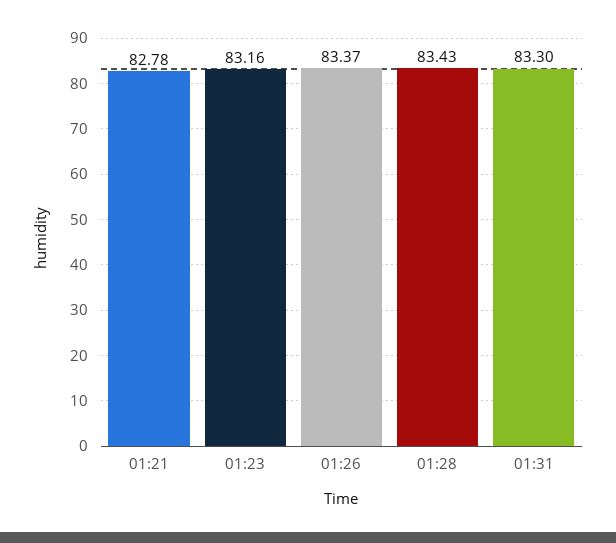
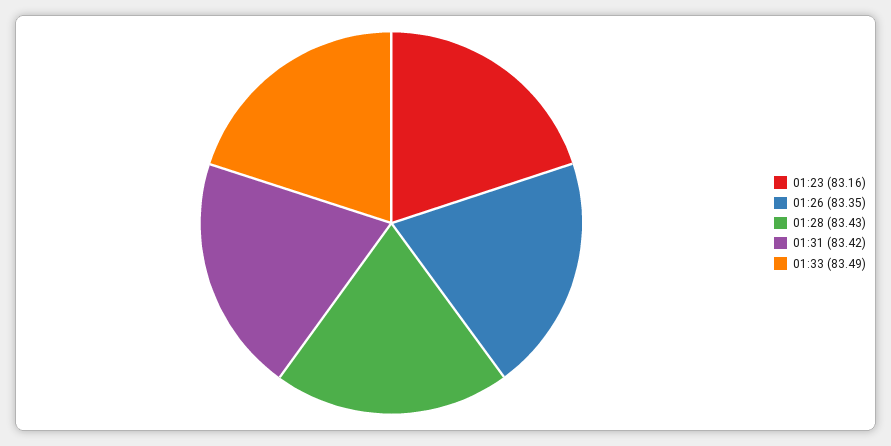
01:21: 82.78 -> none
01:26: 83.37 -> 83.35
01:31: 83.3 -> 83.42
01:33: none -> 83.49

